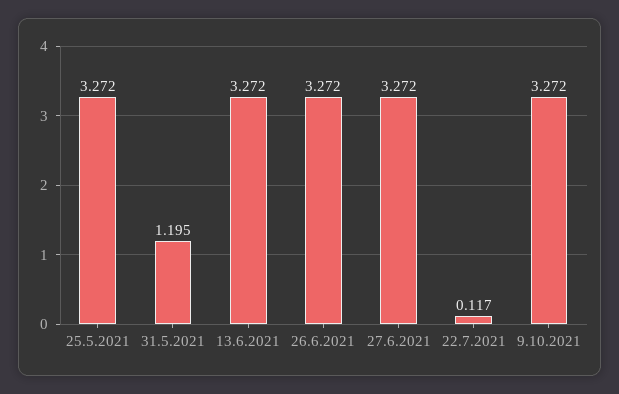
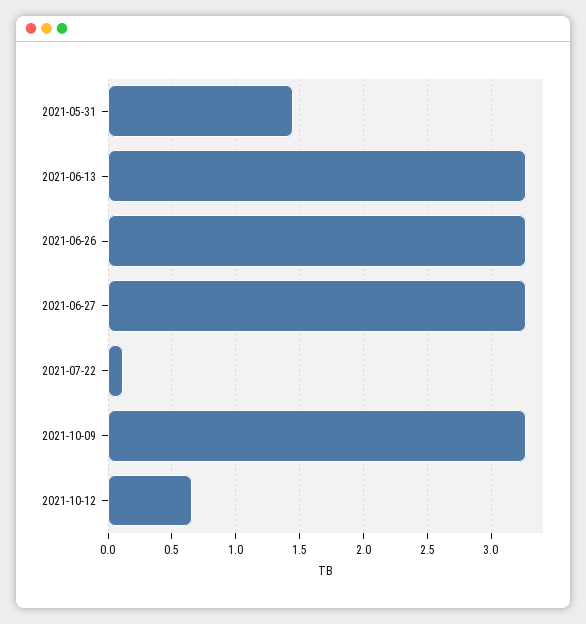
25.5.2021: 3.272 -> none
31.5.2021: 1.195 -> 1.45
2021-10-12: none -> 0.65

